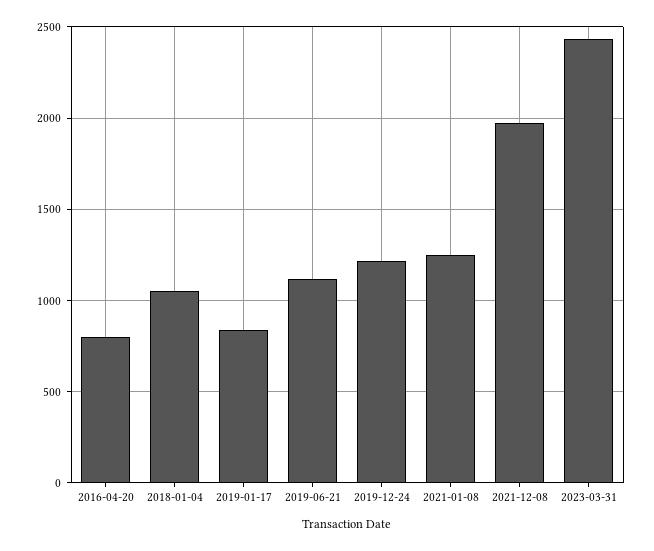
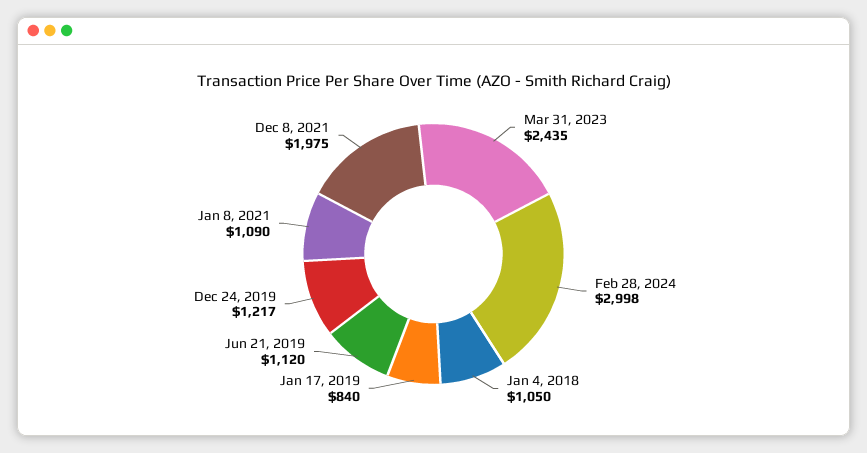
2016-04-20: 800 -> none
2021-01-08: 1250 -> 1090
Feb 28, 2024: none -> 2998

